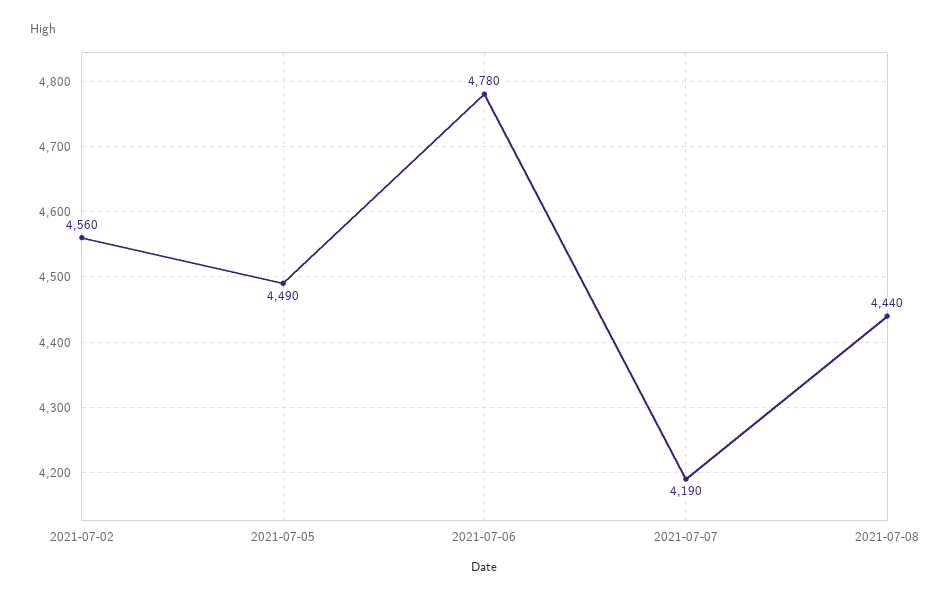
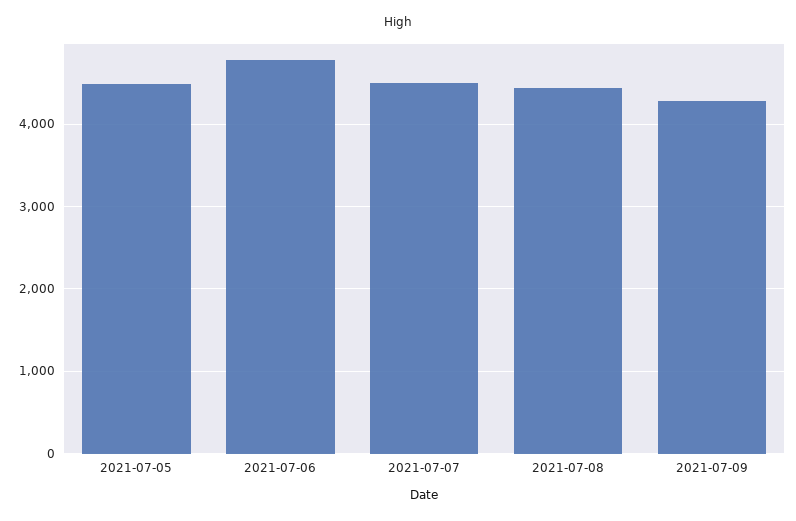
2021-07-02: 4560 -> none
2021-07-07: 4190 -> 4500
2021-07-09: none -> 4300

